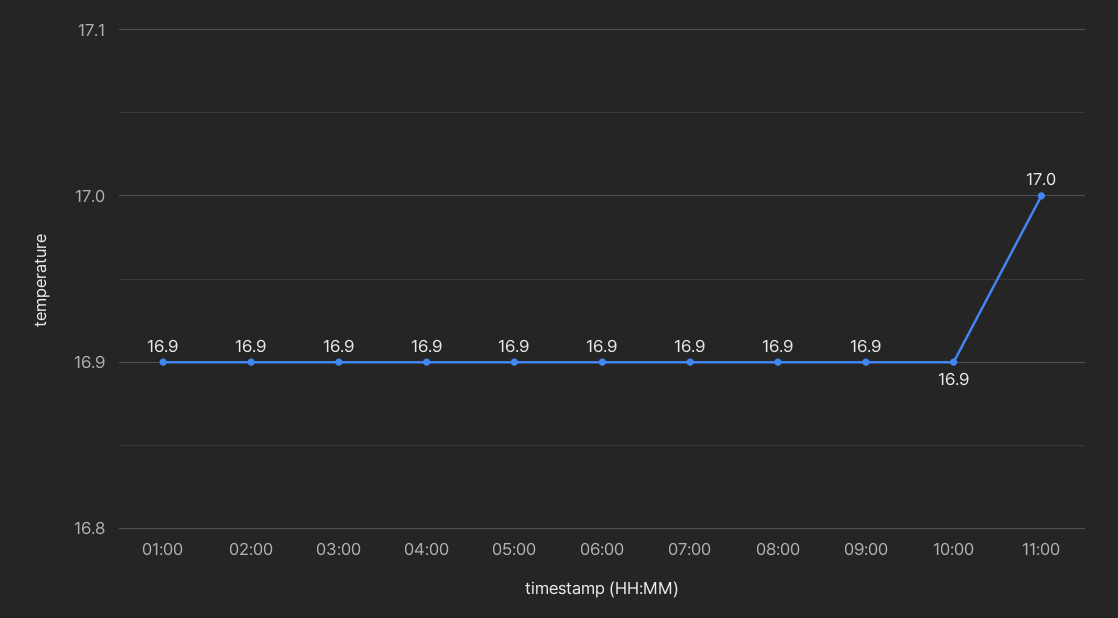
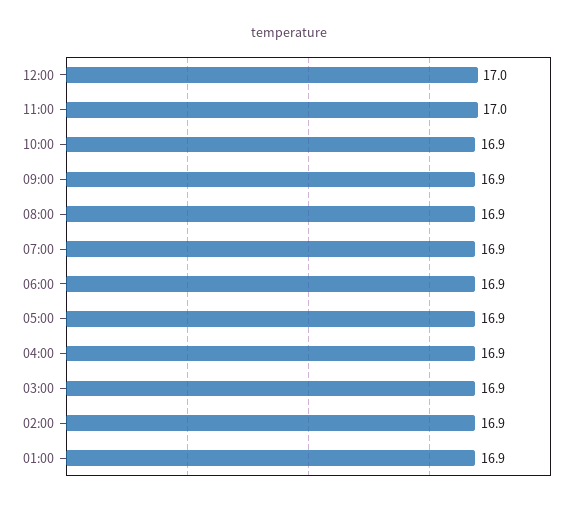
12:00: none -> 17

